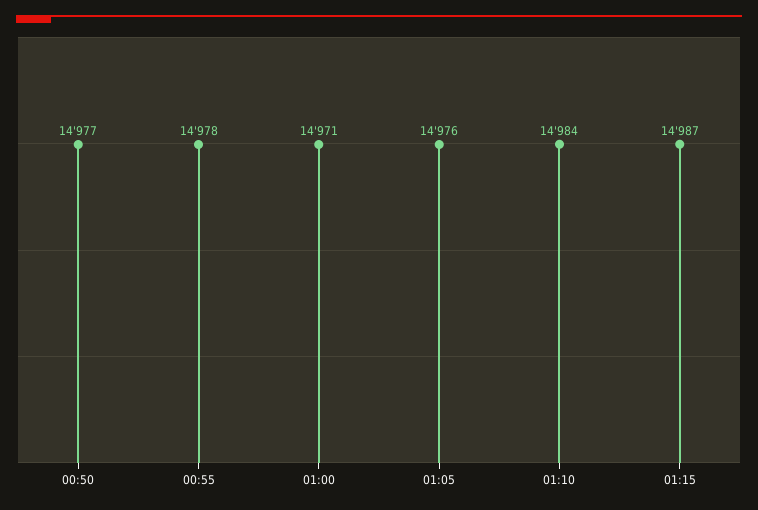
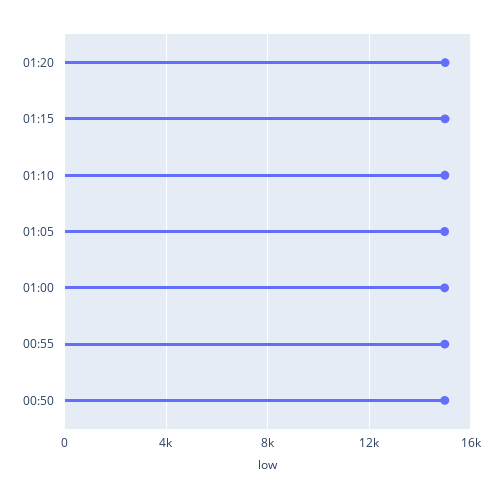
01:20: none -> 15000

